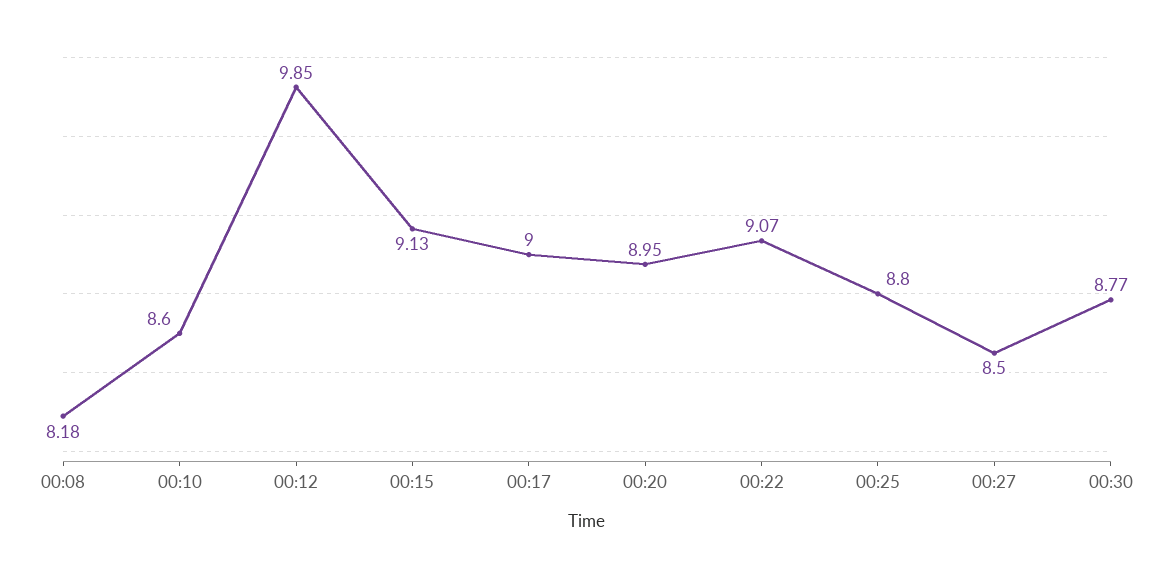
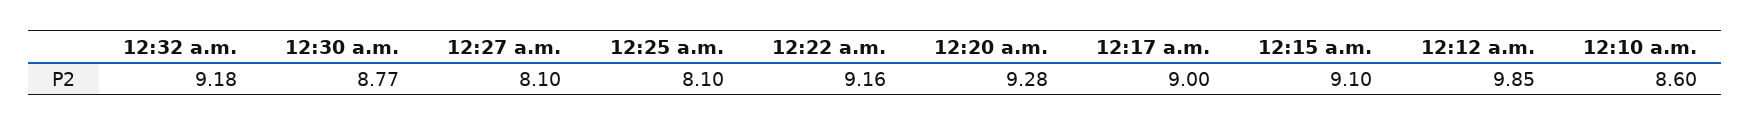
00:08: 8.18 -> none
00:15: 9.13 -> 9.1
00:20: 8.95 -> 9.28
00:22: 9.07 -> 9.16
00:25: 8.8 -> 8.1
00:27: 8.5 -> 8.1
12:32 a.m.: none -> 9.18

